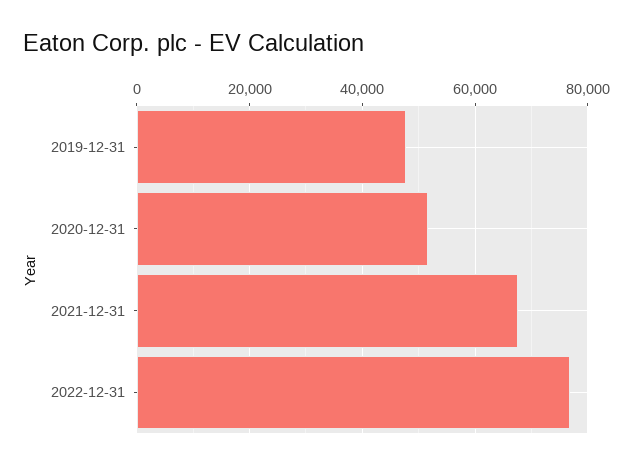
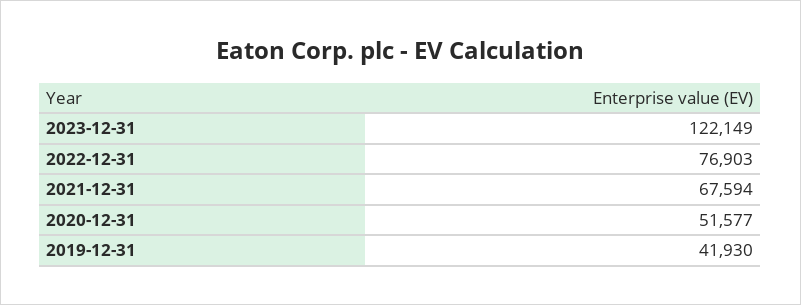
2019-12-31: 48000 -> 41930
2023-12-31: none -> 122149

